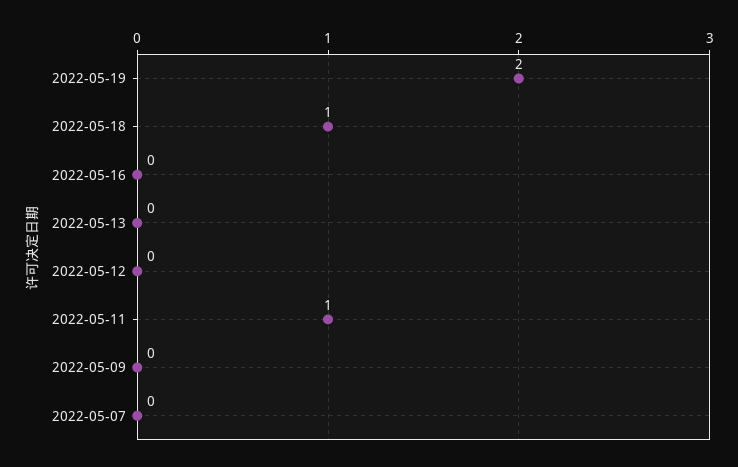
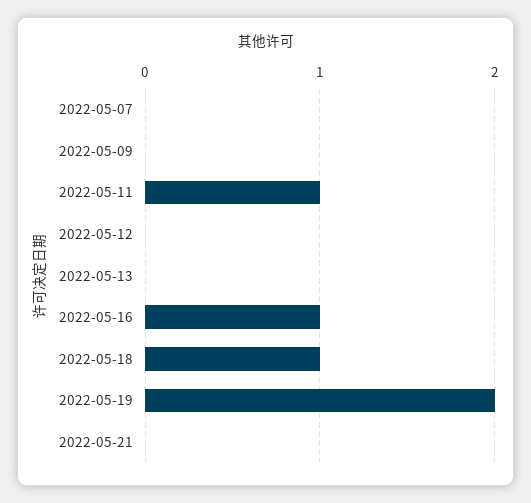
2022-05-16: 0 -> 1
2022-05-21: none -> 0

